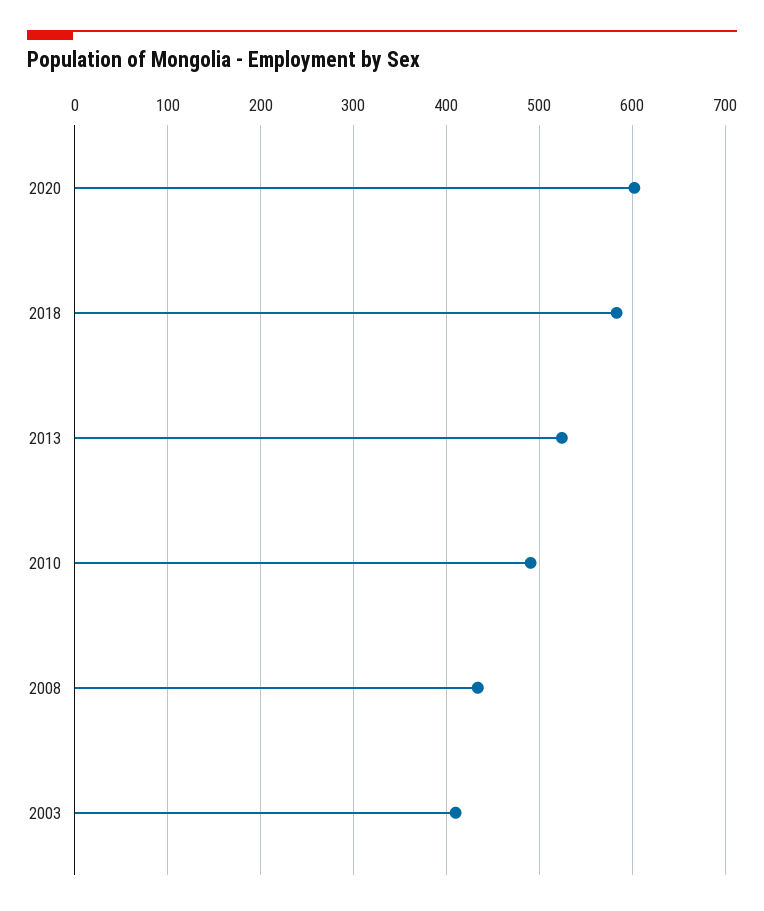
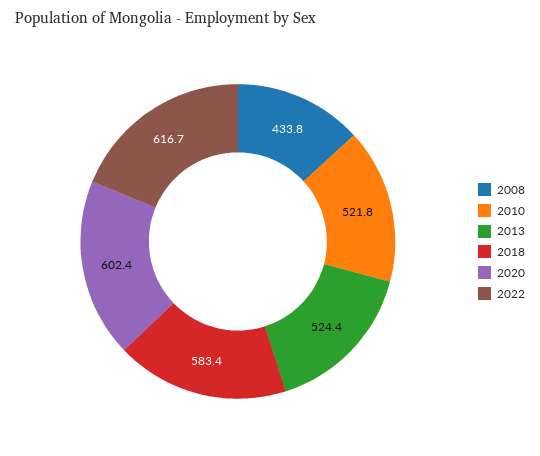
2010: 490 -> 521.8
2003: 410 -> none
2022: none -> 616.7

